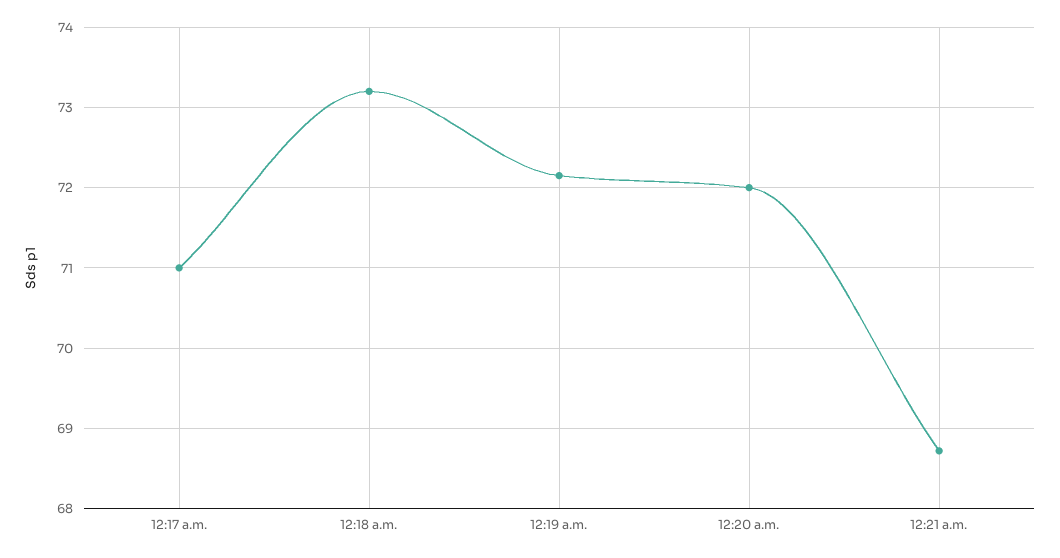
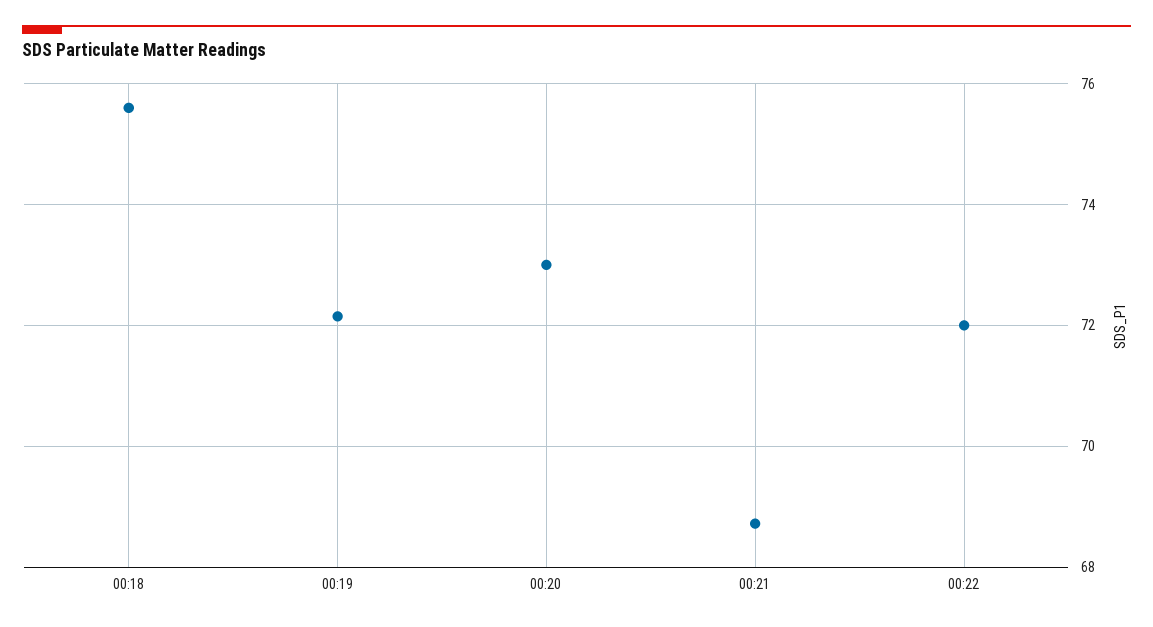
12:17 a.m.: 71 -> none
12:18 a.m.: 73.2 -> 75.6
12:20 a.m.: 72 -> 73
00:22: none -> 72

